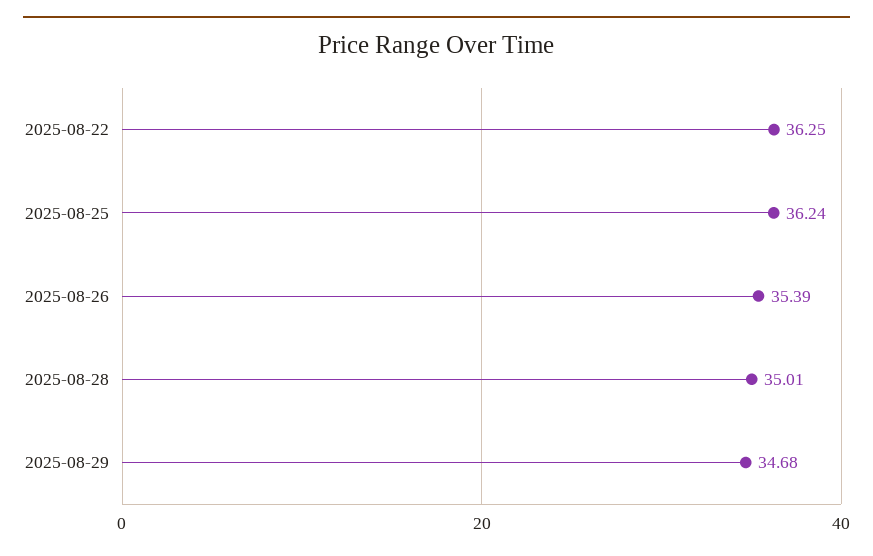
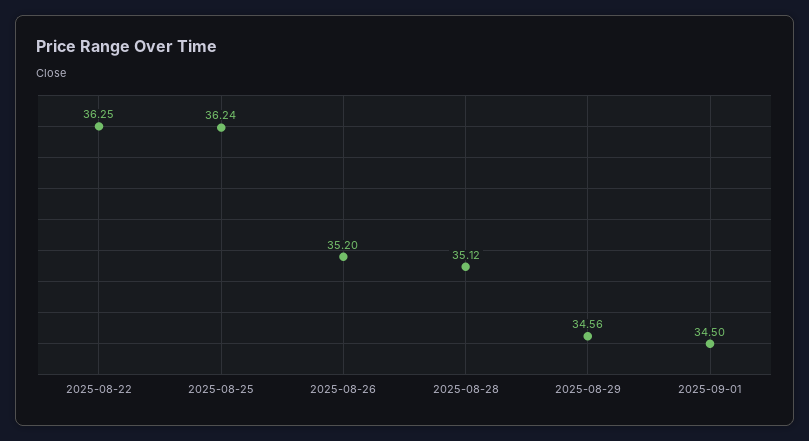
2025-08-26: 35.39 -> 35.2
2025-08-28: 35.01 -> 35.12
2025-08-29: 34.68 -> 34.56
2025-09-01: none -> 34.5

